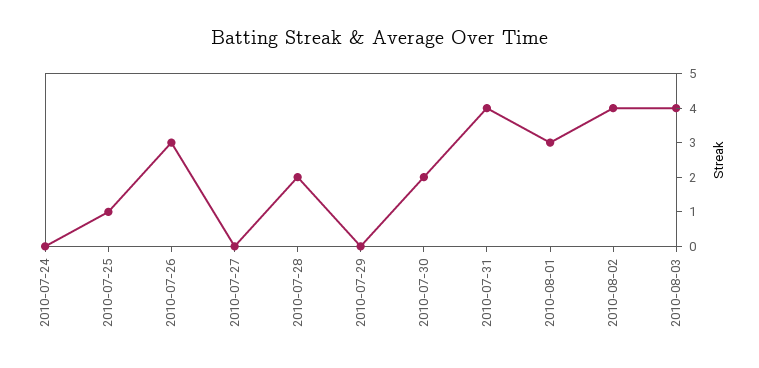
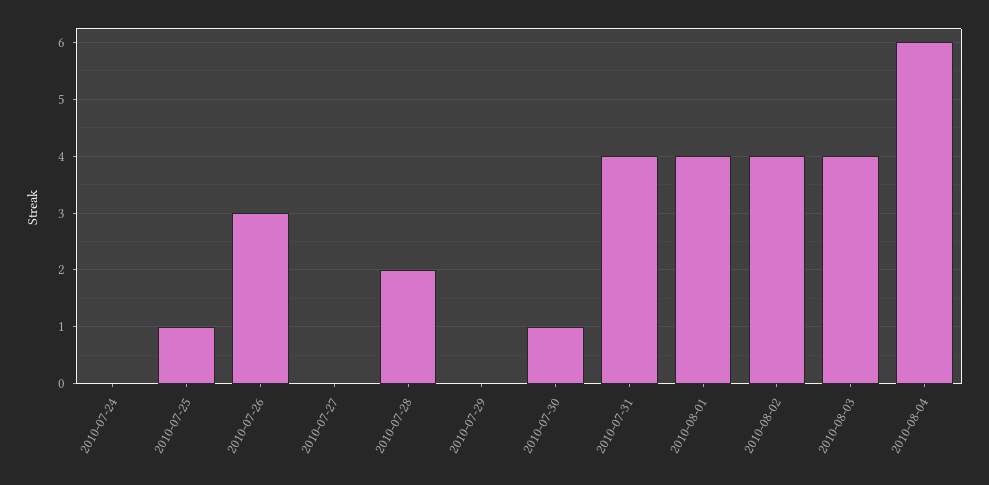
2010-07-30: 2 -> 1
2010-08-01: 3 -> 4
2010-08-04: none -> 6

